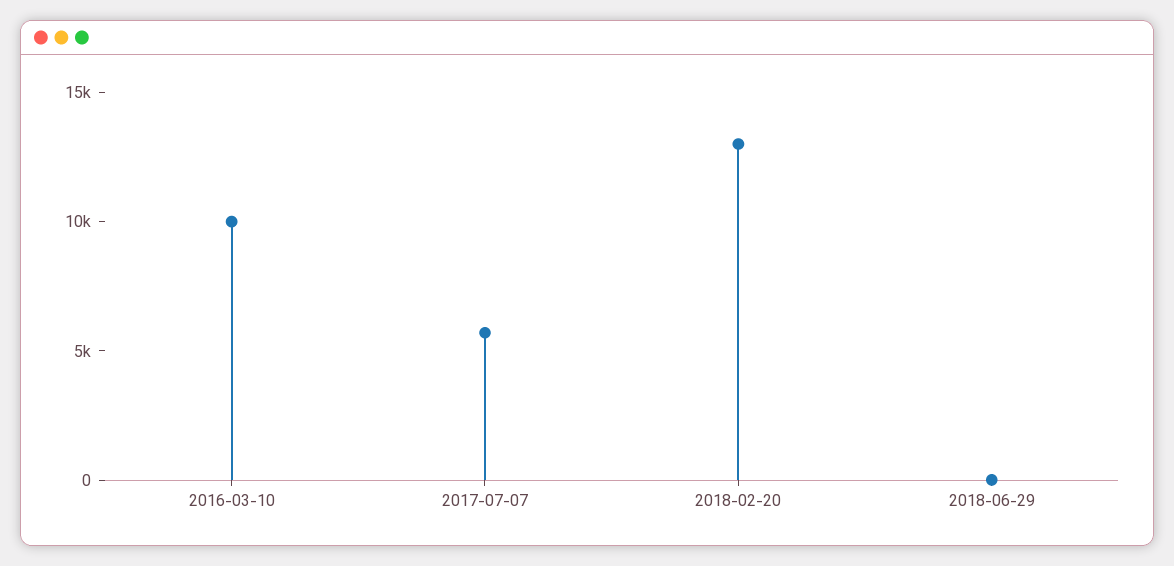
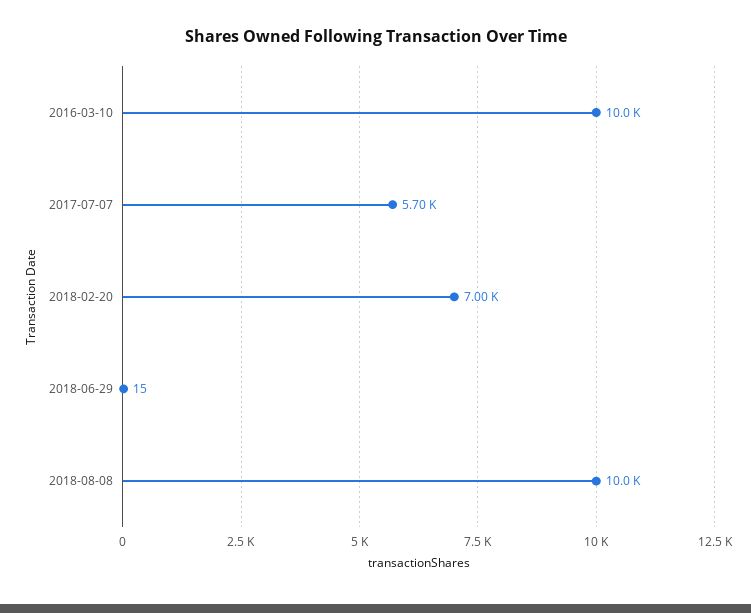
2018-02-20: 13000 -> 7000
2018-08-08: none -> 10000

